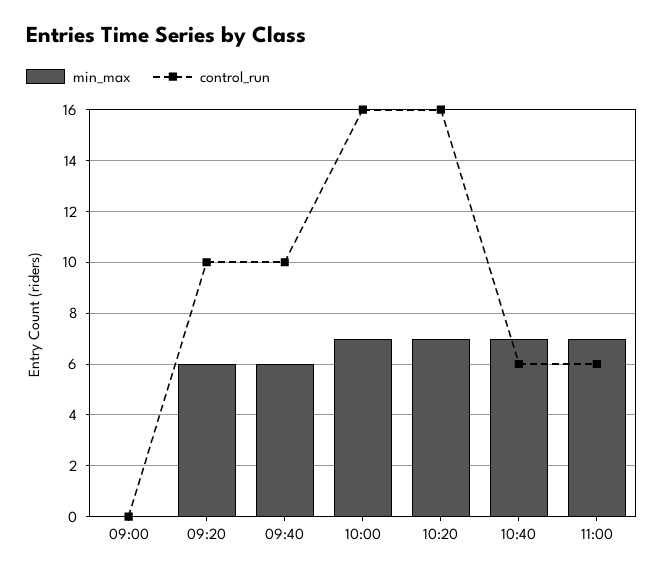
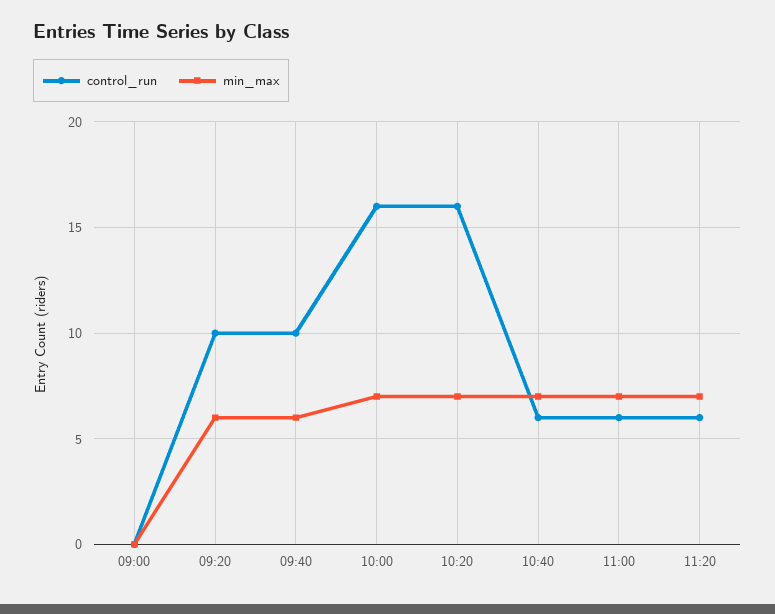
control_run, 11:20: none -> 6
min_max, 11:20: none -> 7

